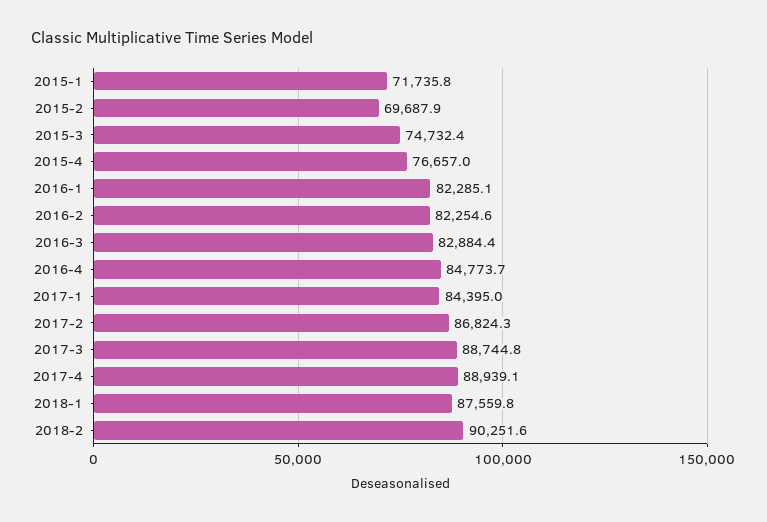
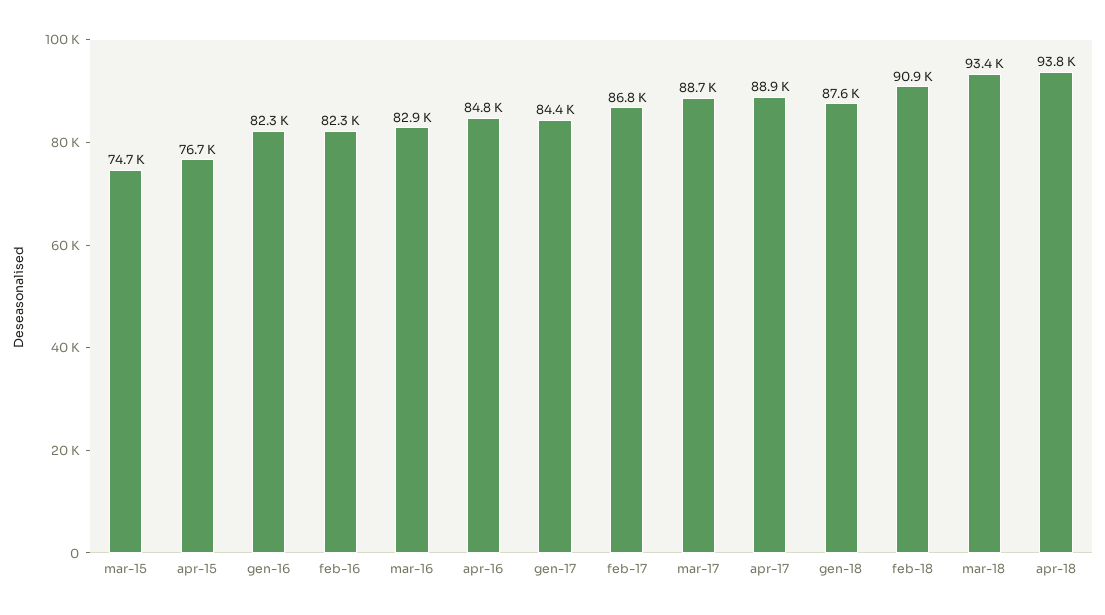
2015-1: 71735.8 -> none
2015-2: 69687.9 -> none
2018-2: 90251.6 -> 90900
mar-18: none -> 93400
apr-18: none -> 93800

